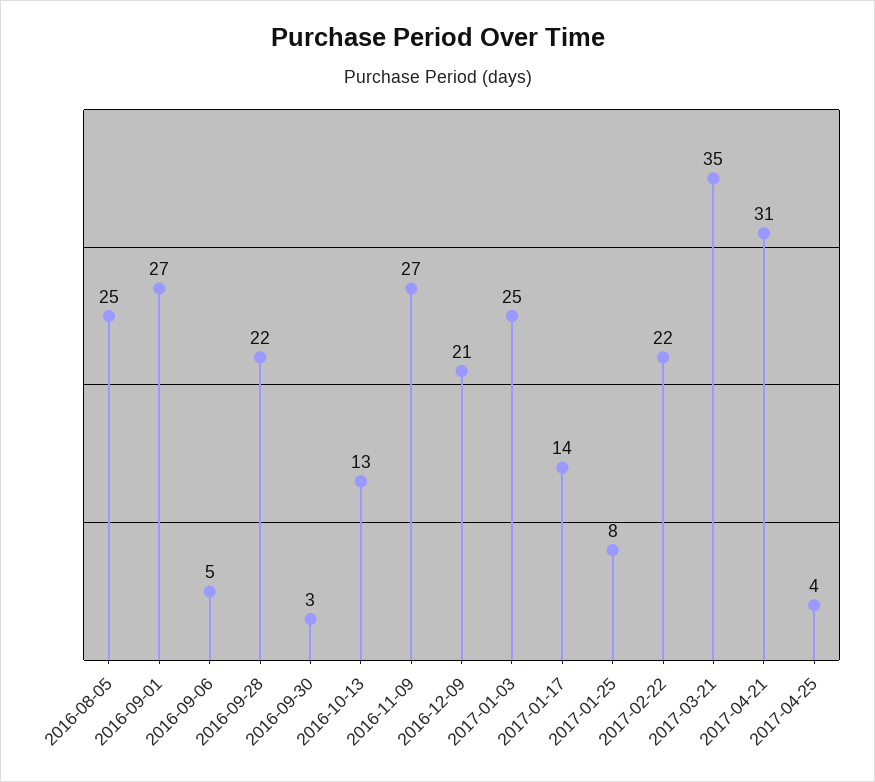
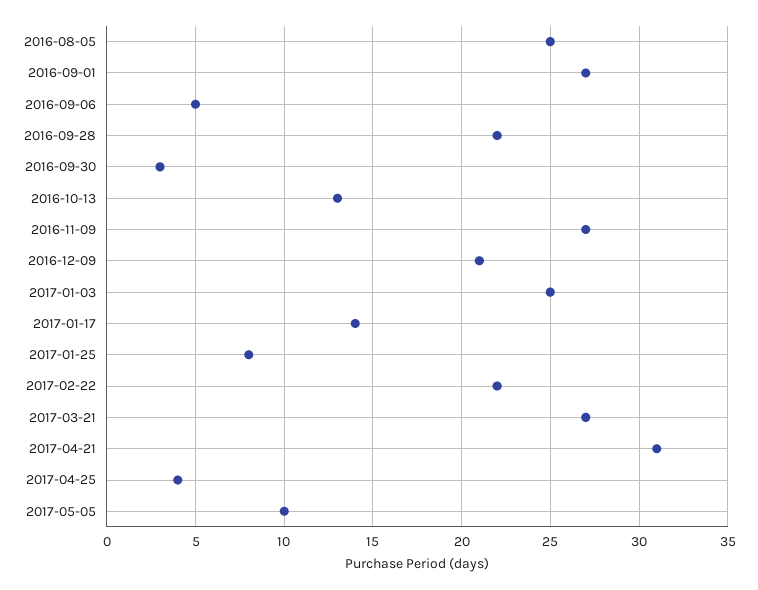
2017-03-21: 35 -> 27
2017-05-05: none -> 10

